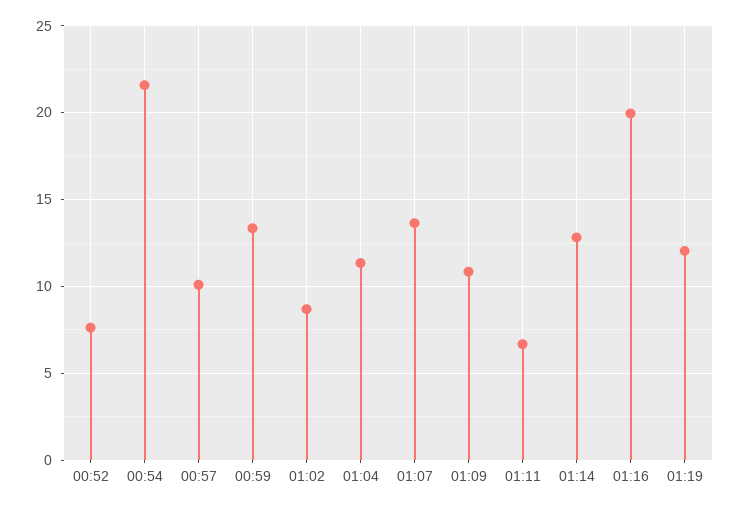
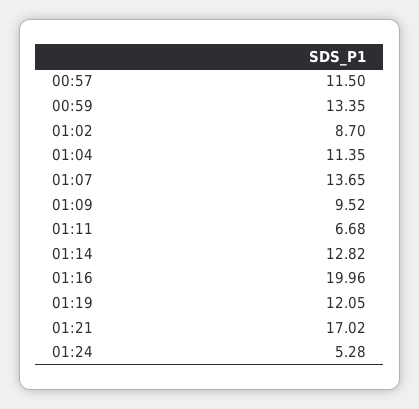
00:52: 7.5 -> none
00:54: 21.5 -> none
00:57: 10 -> 11.5
01:09: 11 -> 9.52
01:21: none -> 17.02
01:24: none -> 5.28

